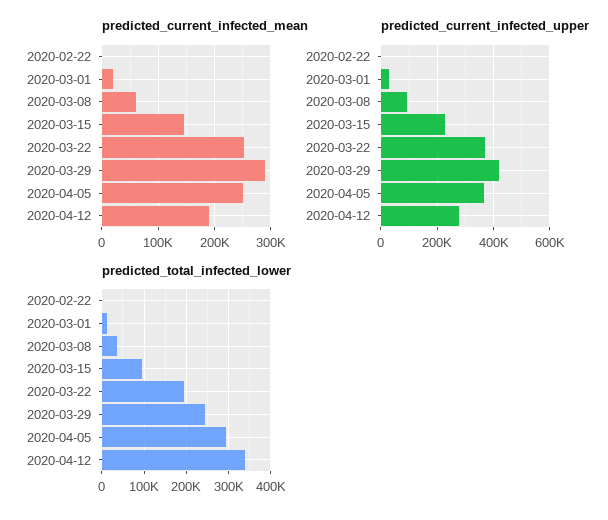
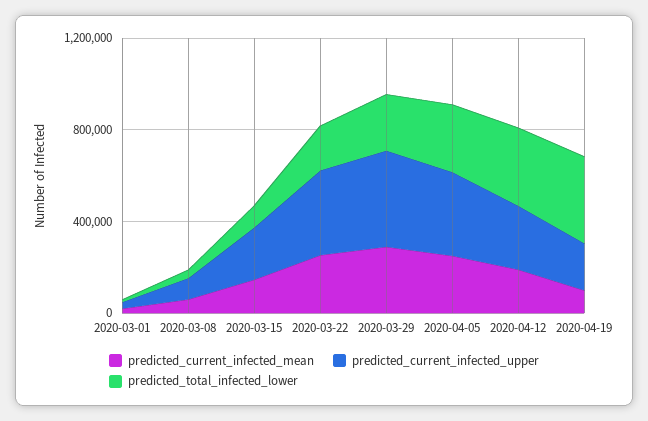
predicted_current_infected_mean, 2020-02-22: 0 -> none
predicted_current_infected_upper, 2020-02-22: 0 -> none
predicted_total_infected_lower, 2020-02-22: 0 -> none
predicted_current_infected_mean, 2020-04-19: none -> 100000
predicted_current_infected_upper, 2020-04-19: none -> 200000
predicted_total_infected_lower, 2020-04-19: none -> 400000

